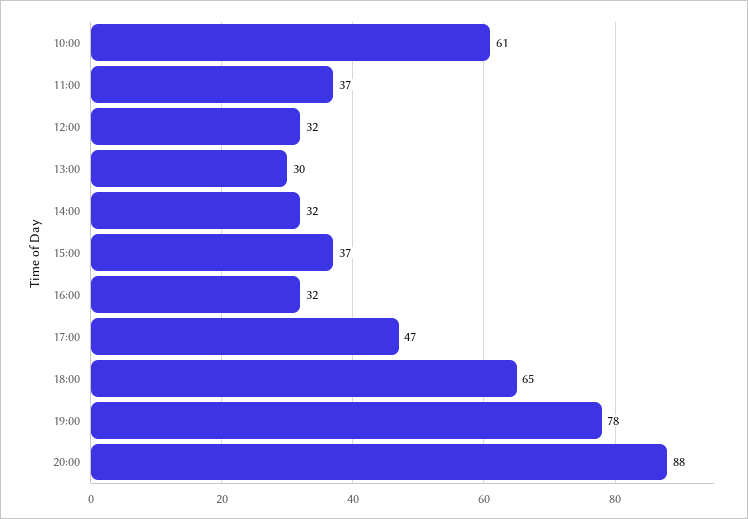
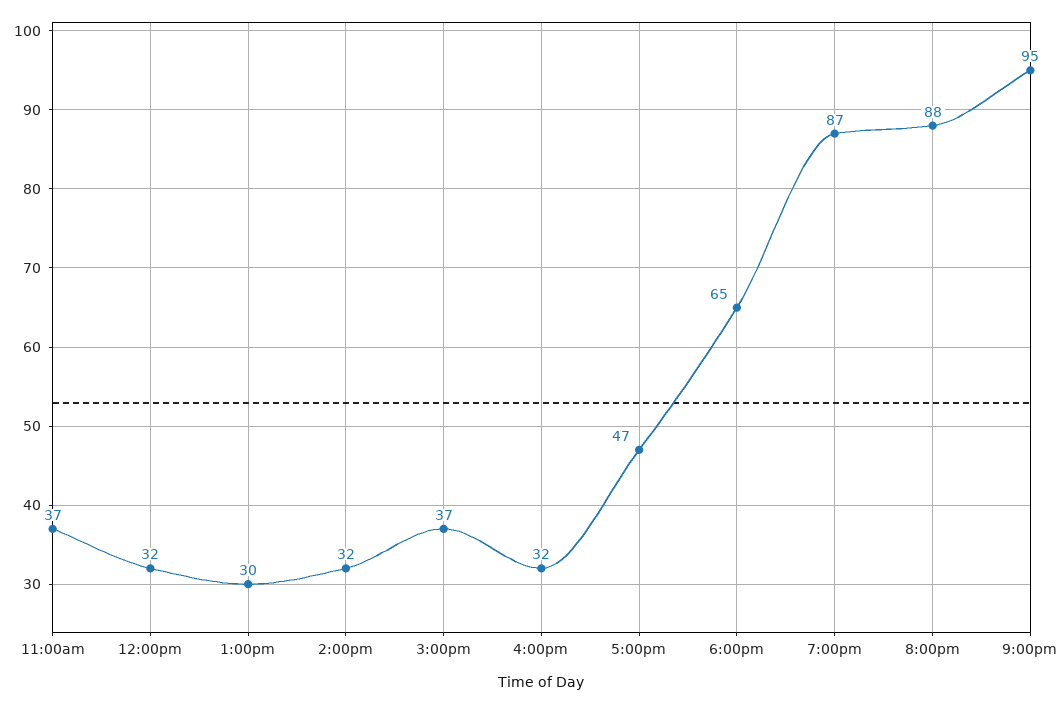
10:00: 61 -> none
19:00: 78 -> 87
9:00pm: none -> 95

